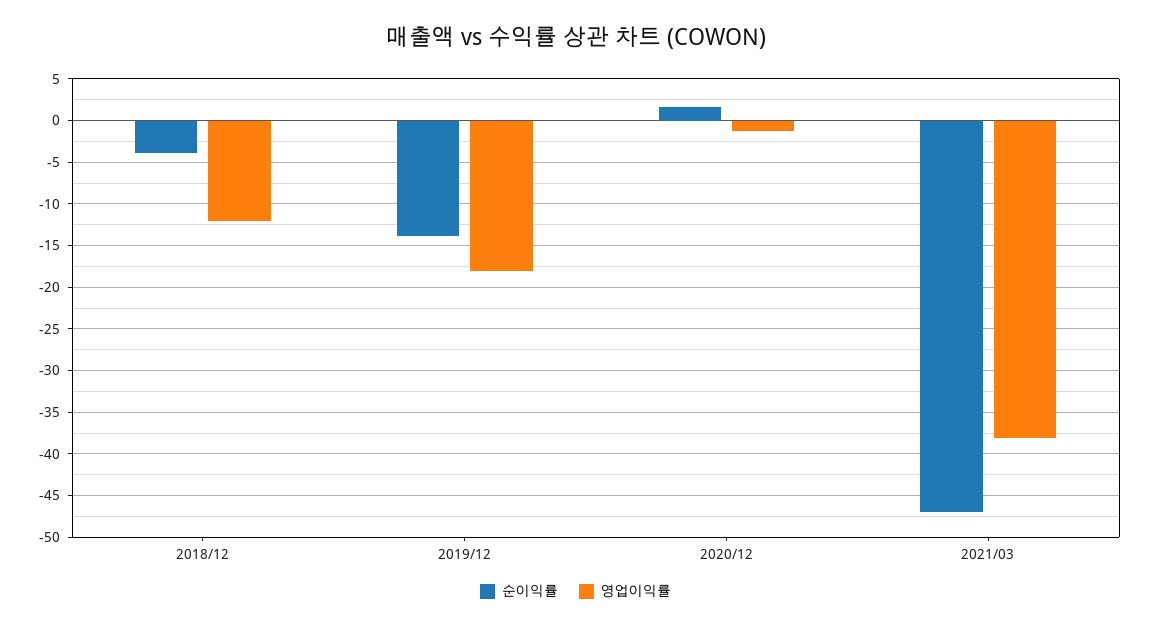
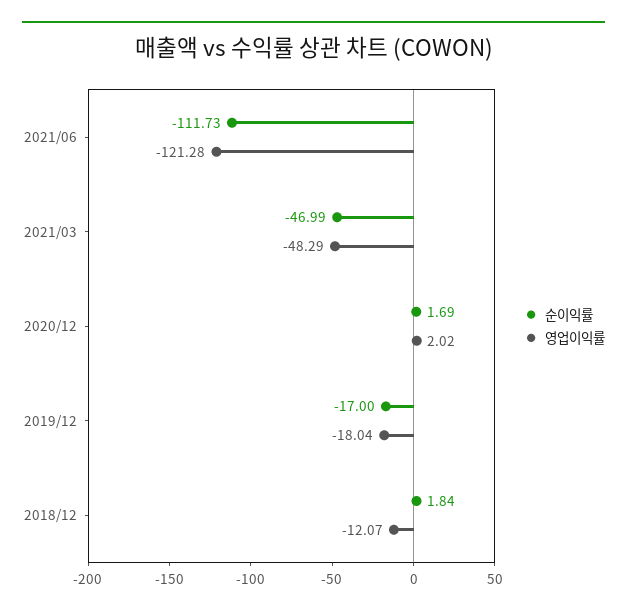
순이익률, 2018/12: -4 -> 1.84
순이익률, 2019/12: -14 -> -17
영업이익률, 2020/12: -1 -> 2.02
영업이익률, 2021/03: -38 -> -48.29
순이익률, 2021/06: none -> -111.73
영업이익률, 2021/06: none -> -121.28

